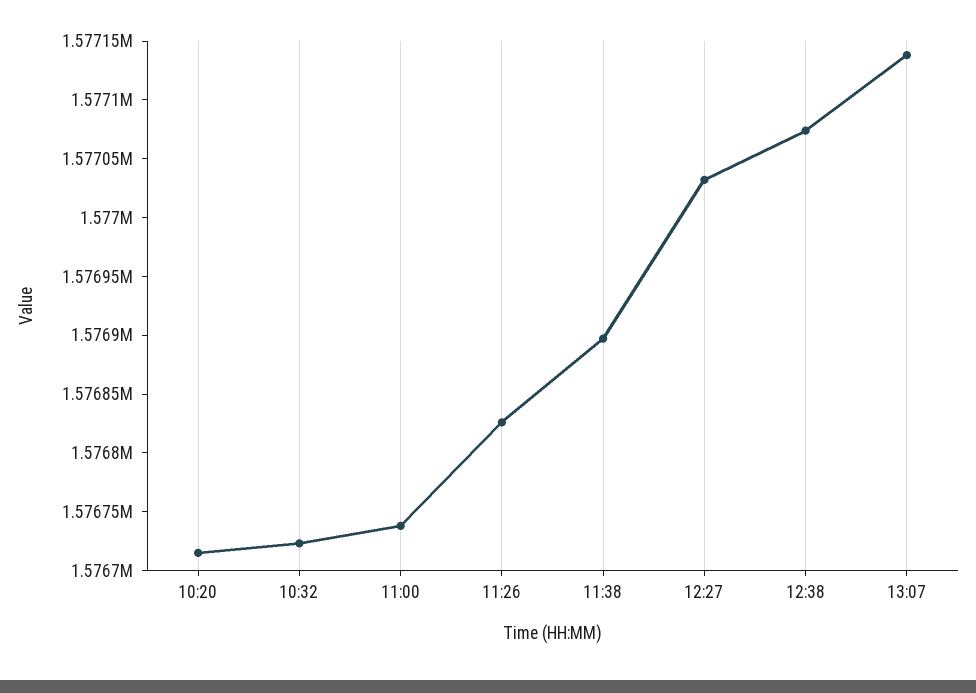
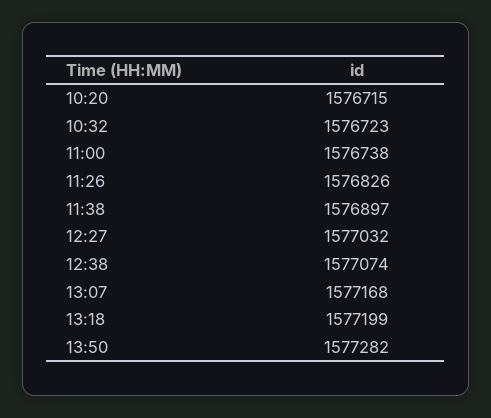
13:07: 1577140 -> 1577168
13:18: none -> 1577199
13:50: none -> 1577282

